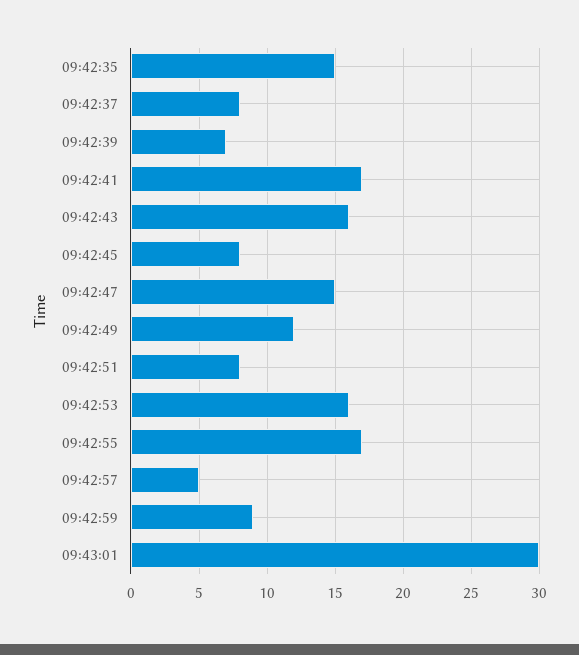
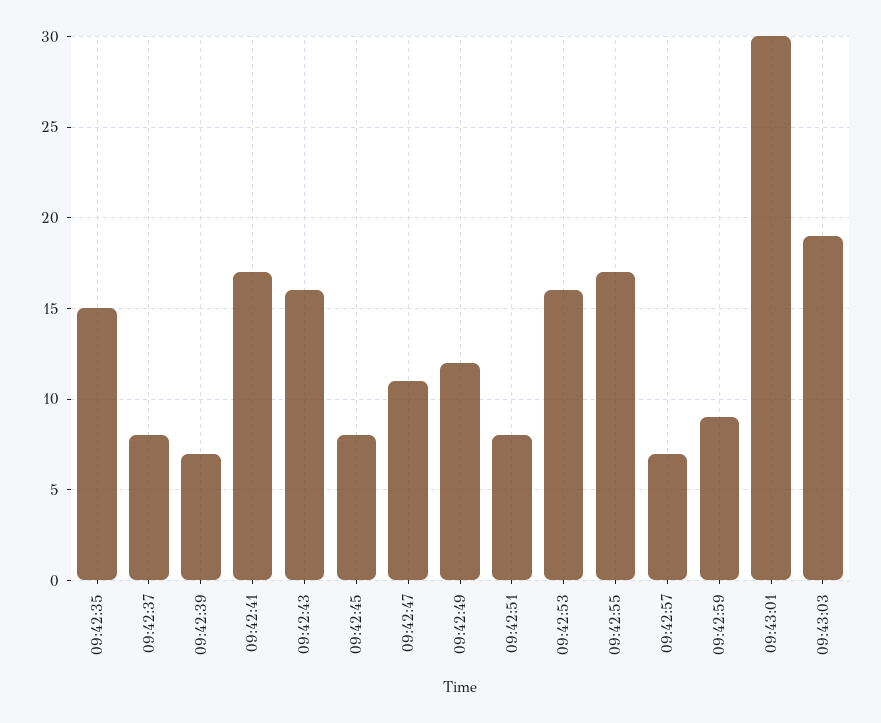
09:42:47: 15 -> 11
09:42:57: 5 -> 7
09:43:03: none -> 19

